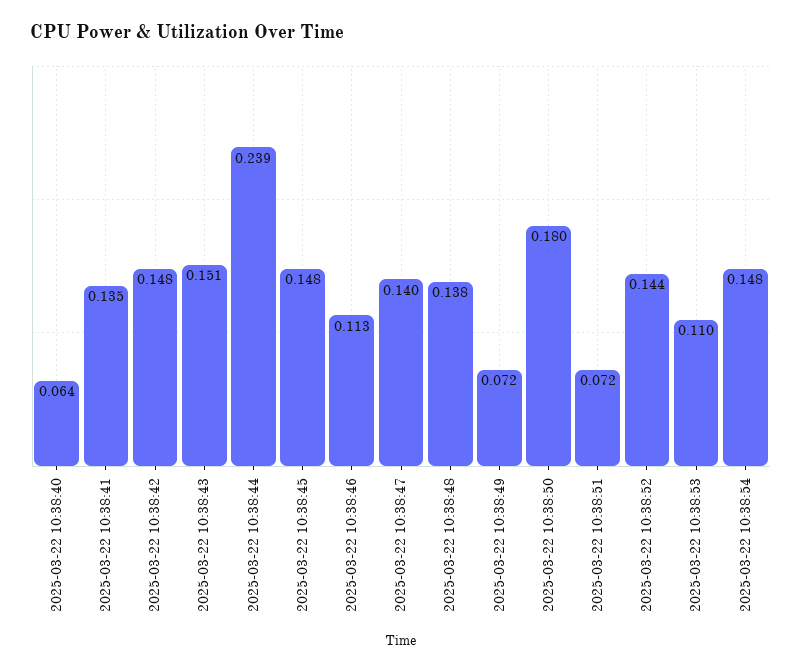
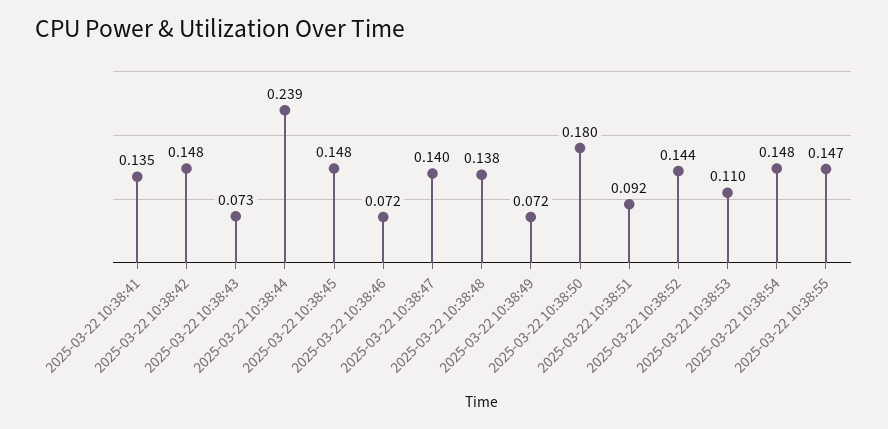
2025-03-22 10:38:40: 0.064 -> none
2025-03-22 10:38:43: 0.151 -> 0.073
2025-03-22 10:38:46: 0.113 -> 0.072
2025-03-22 10:38:51: 0.072 -> 0.092
2025-03-22 10:38:55: none -> 0.147

